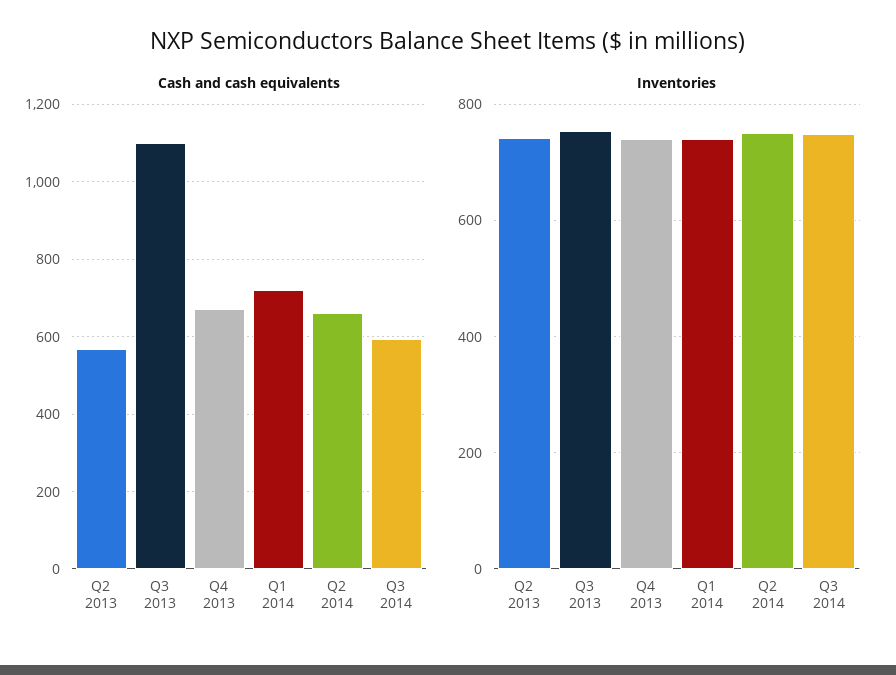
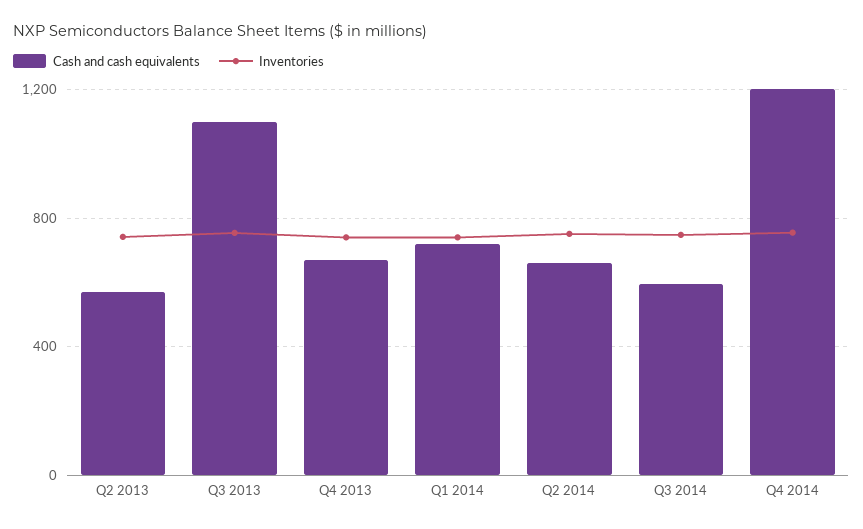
Cash and cash equivalents, Q4 2014: none -> 1200
Inventories, Q4 2014: none -> 750

